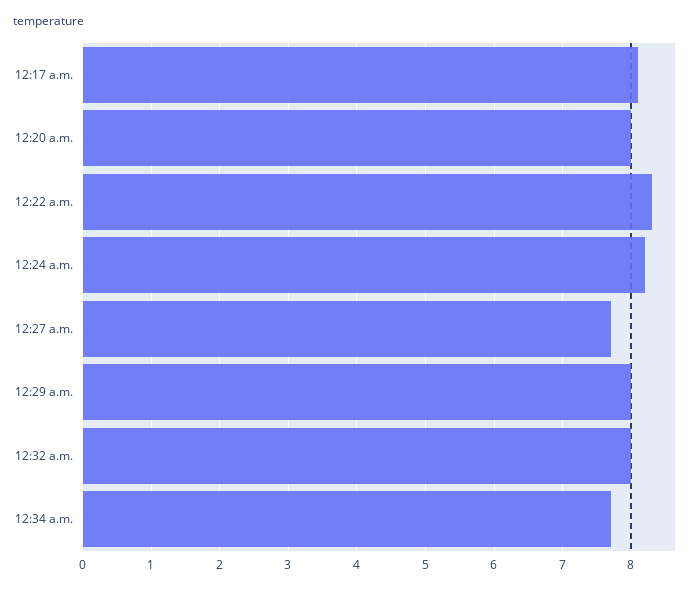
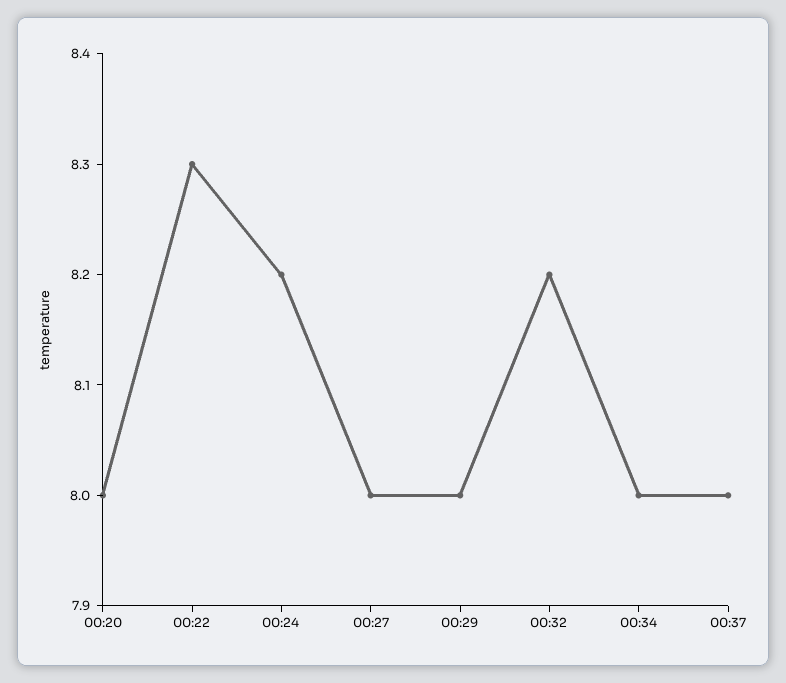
12:17 a.m.: 8.1 -> none
12:27 a.m.: 7.7 -> 8
12:32 a.m.: 8 -> 8.2
12:34 a.m.: 7.7 -> 8
00:37: none -> 8

